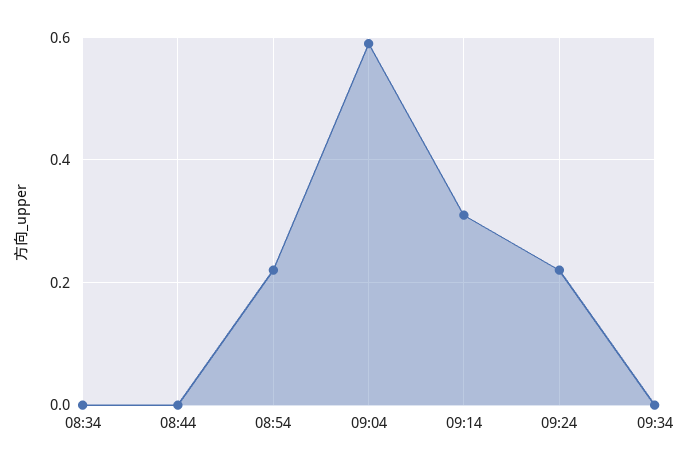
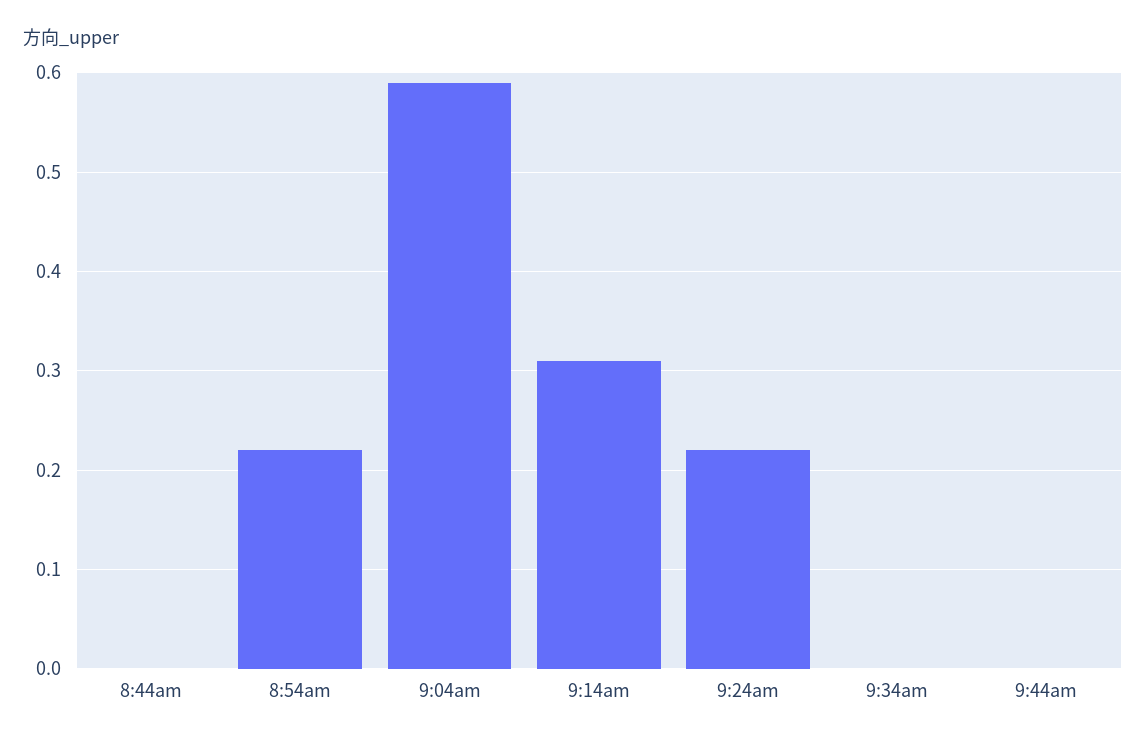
08:34: 0 -> none
9:44am: none -> 0

